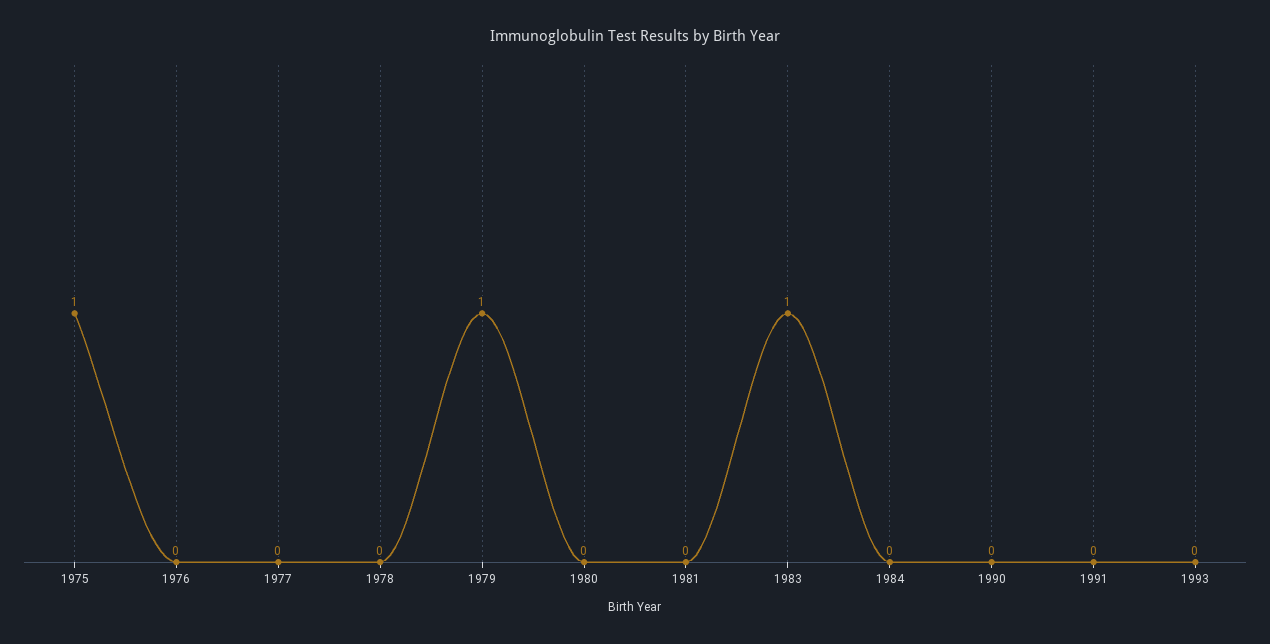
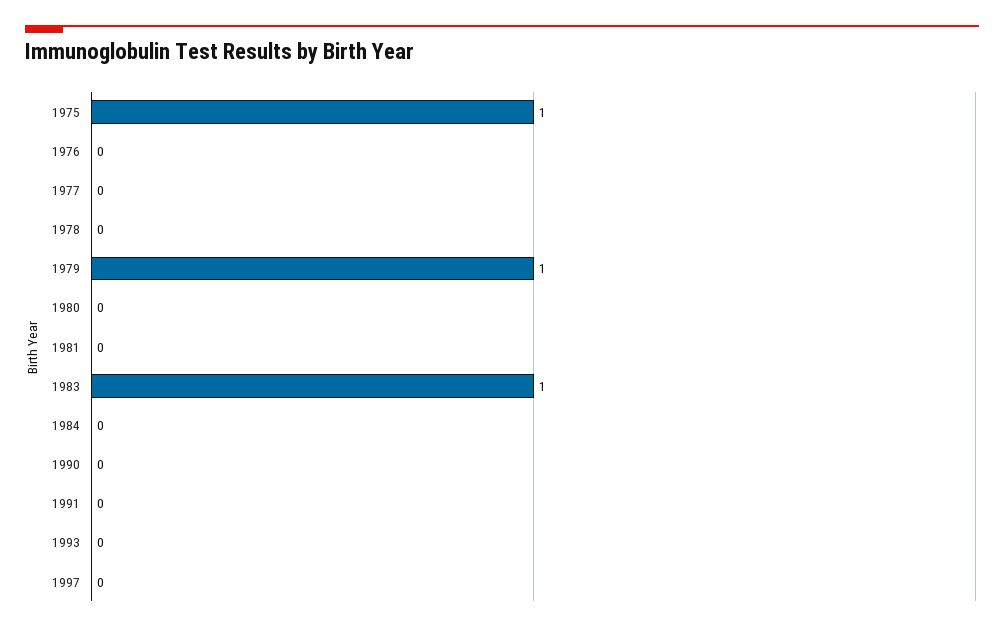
1997: none -> 0

